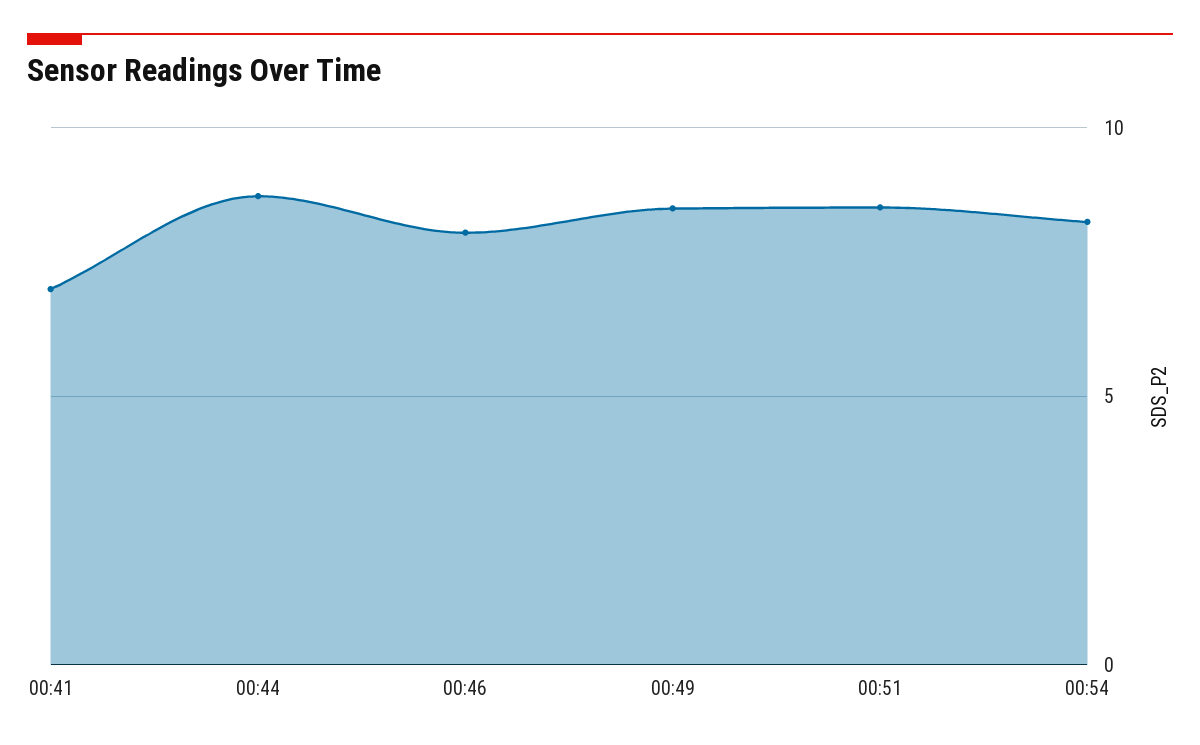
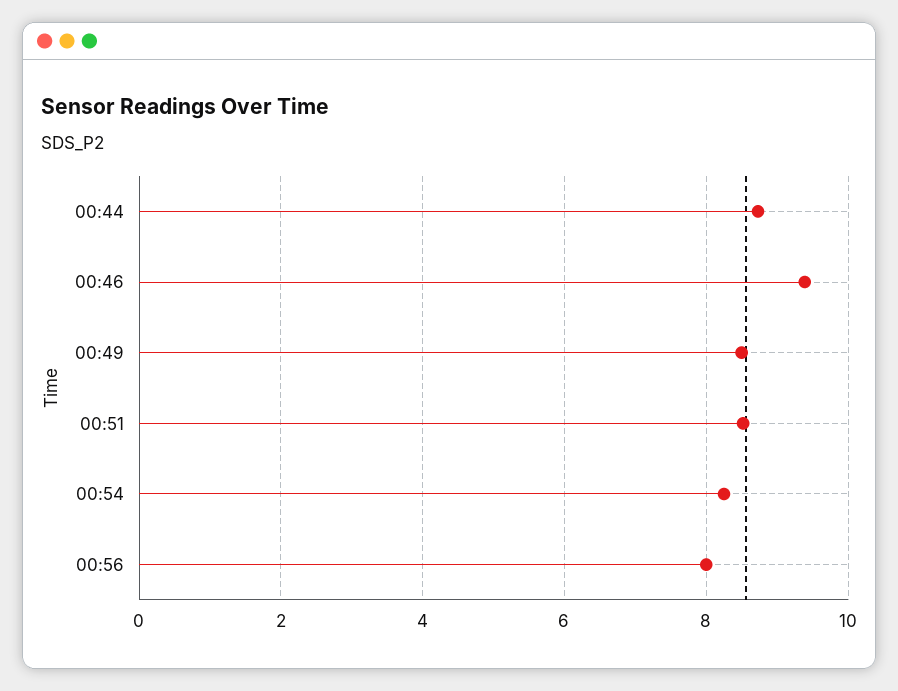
00:41: 7 -> none
00:46: 8 -> 9.4
00:56: none -> 8

